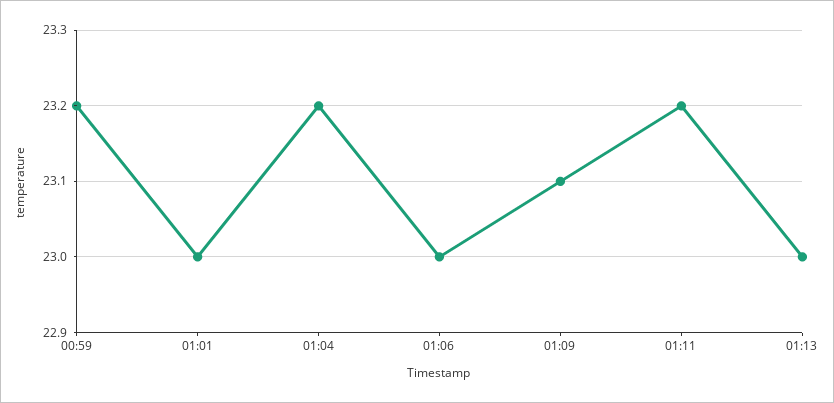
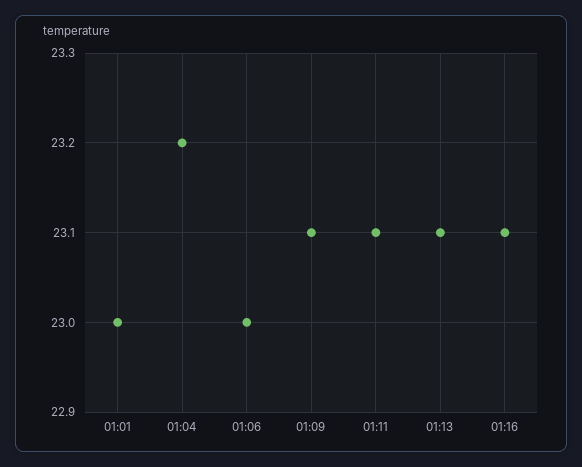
00:59: 23.2 -> none
01:11: 23.2 -> 23.1
01:13: 23 -> 23.1
01:16: none -> 23.1

